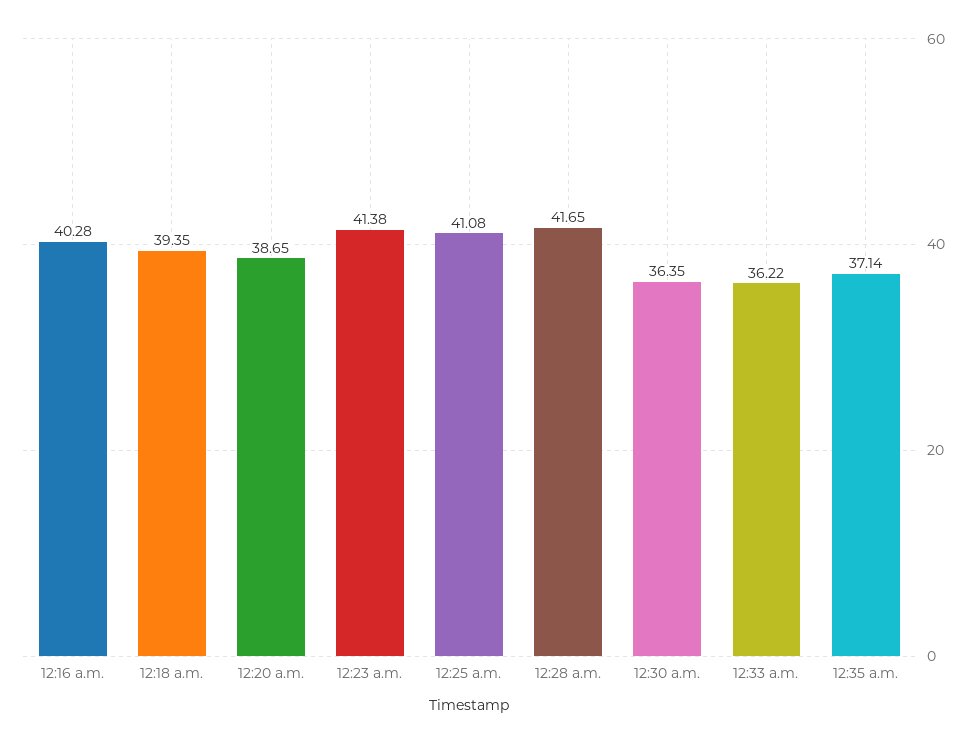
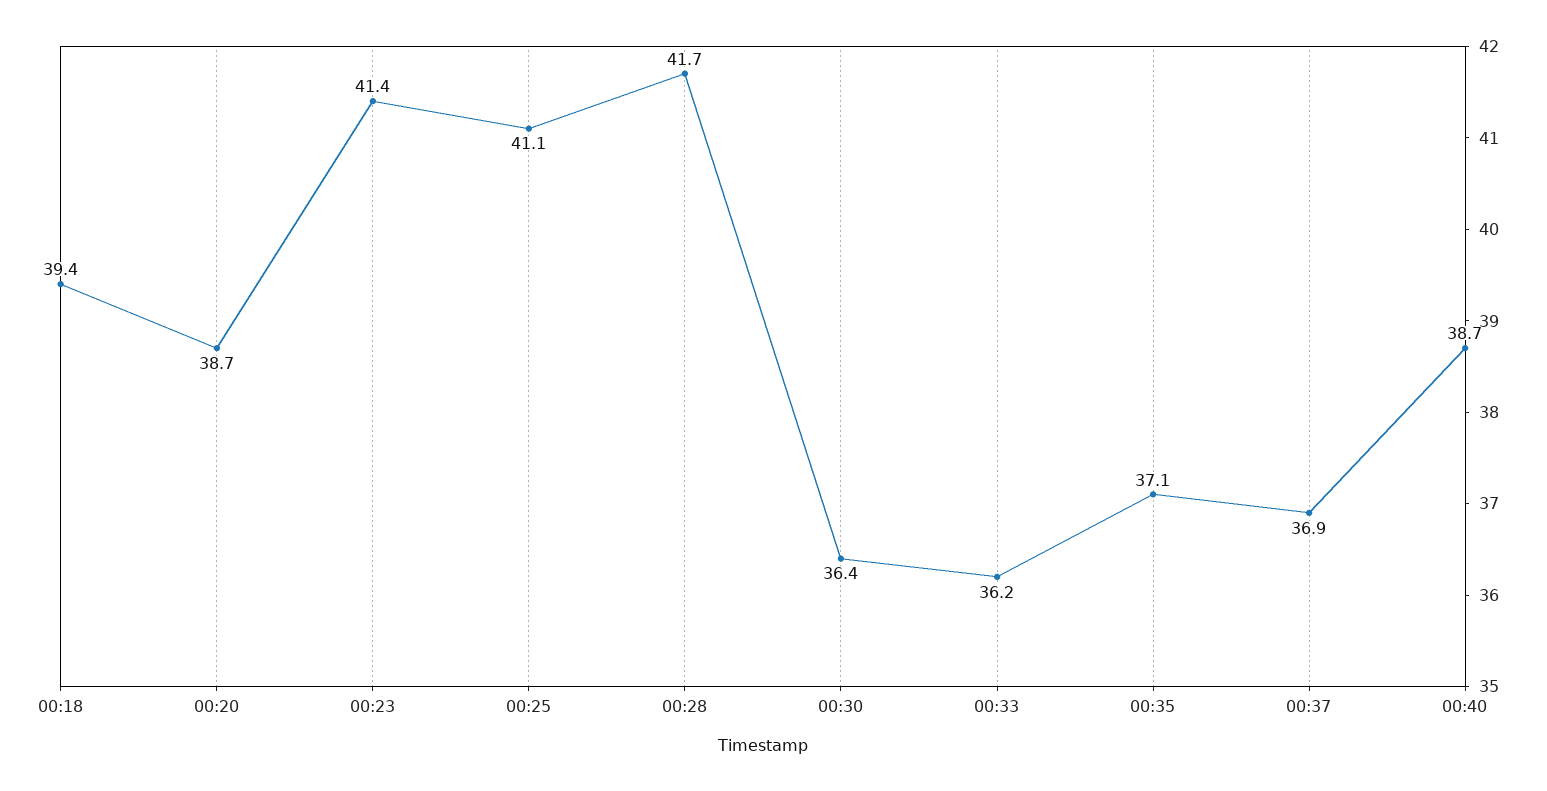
12:16 a.m.: 40.28 -> none
00:37: none -> 36.9
00:40: none -> 38.7

